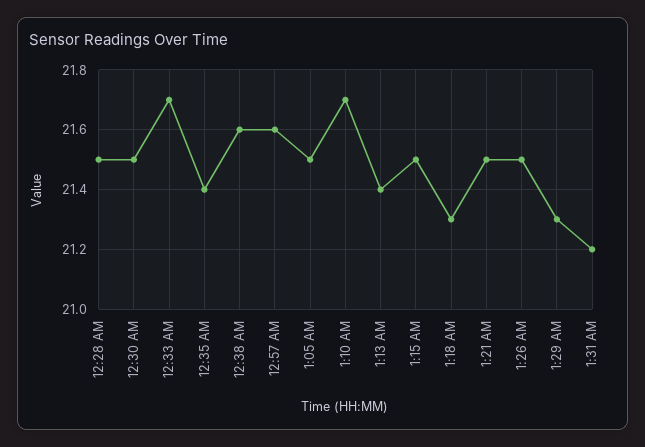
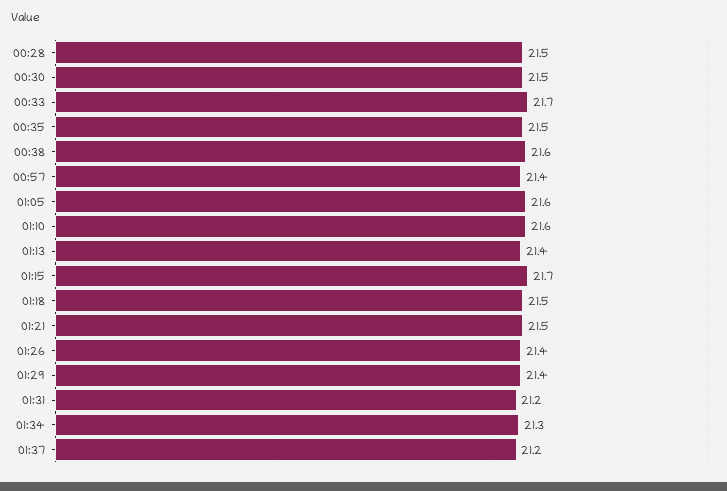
12:35 AM: 21.4 -> 21.5
12:57 AM: 21.6 -> 21.4
1:05 AM: 21.5 -> 21.6
1:10 AM: 21.7 -> 21.6
1:15 AM: 21.5 -> 21.7
1:18 AM: 21.3 -> 21.5
1:26 AM: 21.5 -> 21.4
1:29 AM: 21.3 -> 21.4
01:34: none -> 21.3
01:37: none -> 21.2

